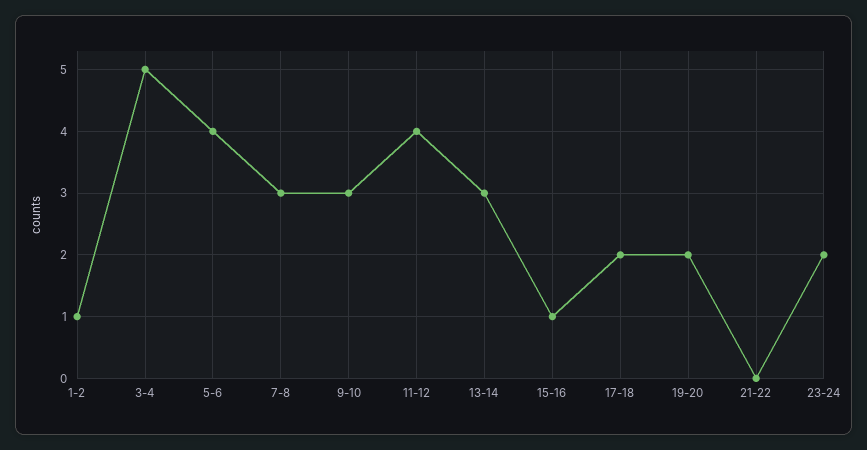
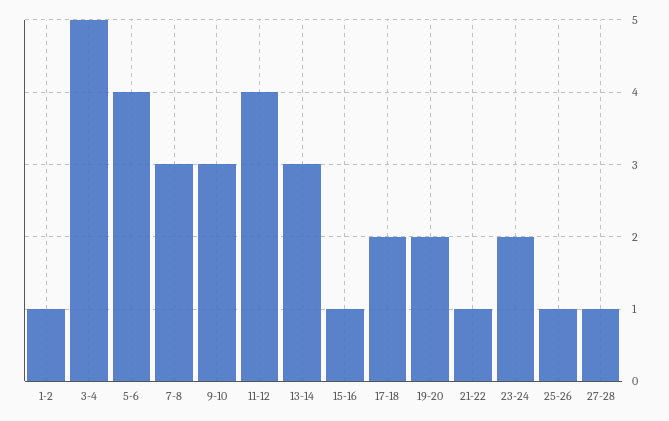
21-22: 0 -> 1
25-26: none -> 1
27-28: none -> 1

